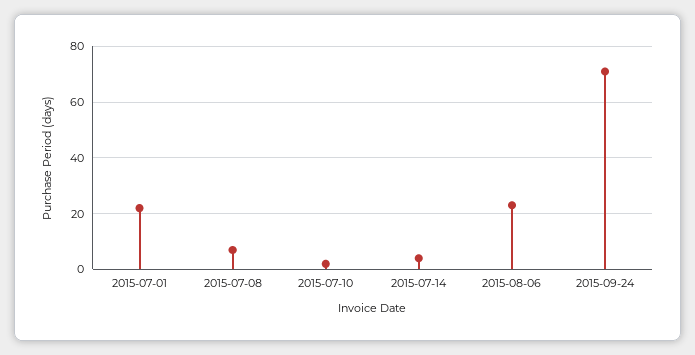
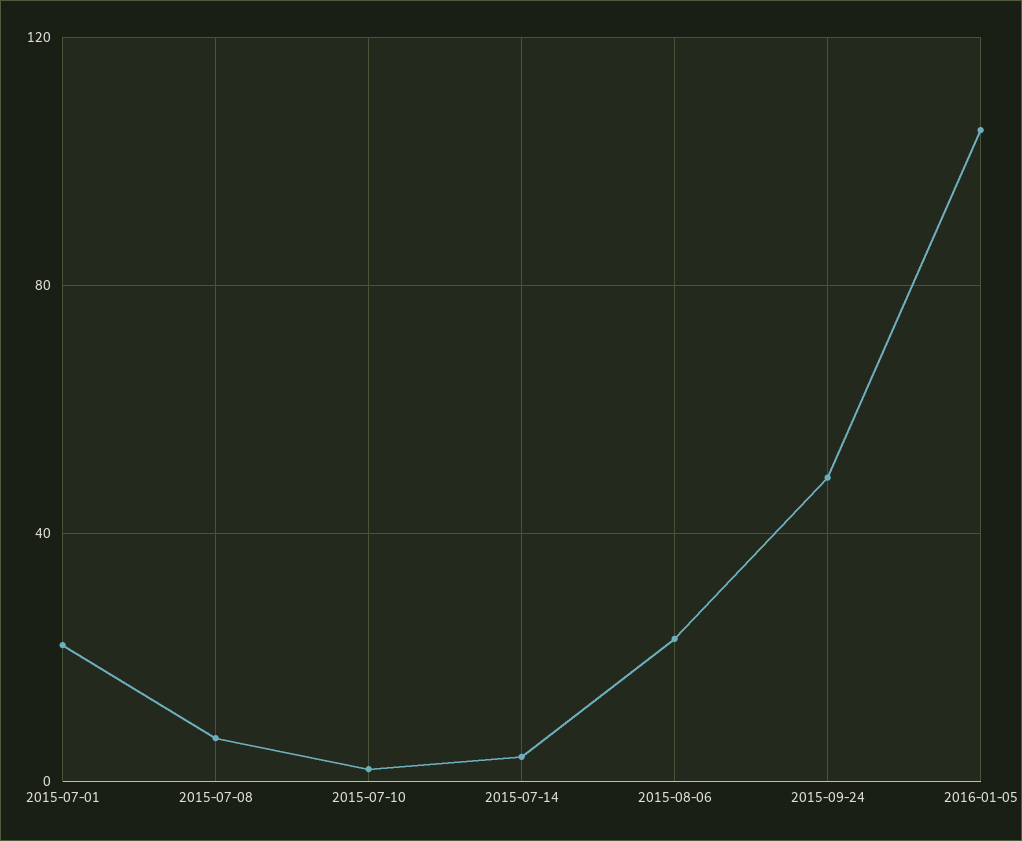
2015-09-24: 70 -> 50
2016-01-05: none -> 105

